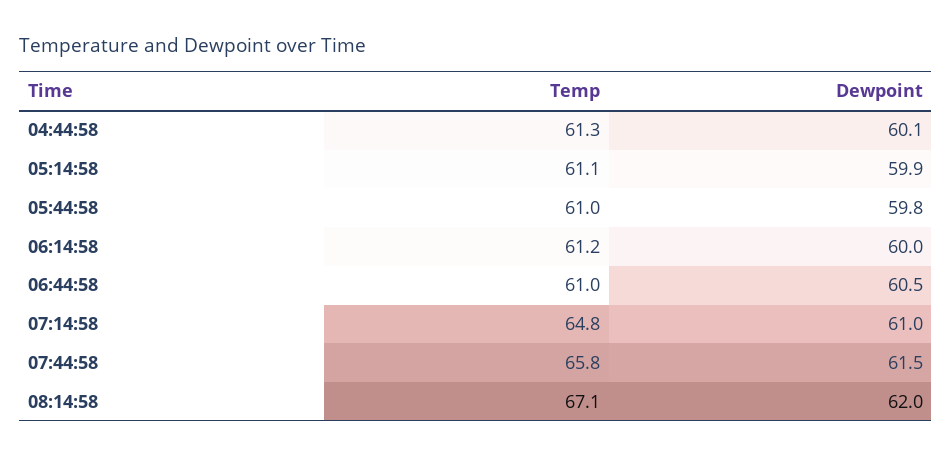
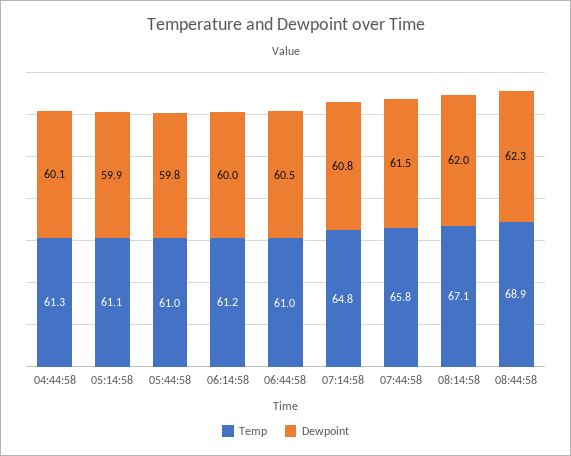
Dewpoint, 07:14:58: 61 -> 60.8
Temp, 08:44:58: none -> 68.9
Dewpoint, 08:44:58: none -> 62.3

